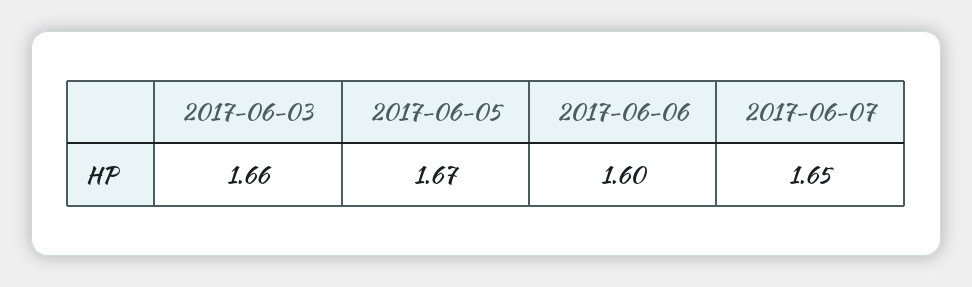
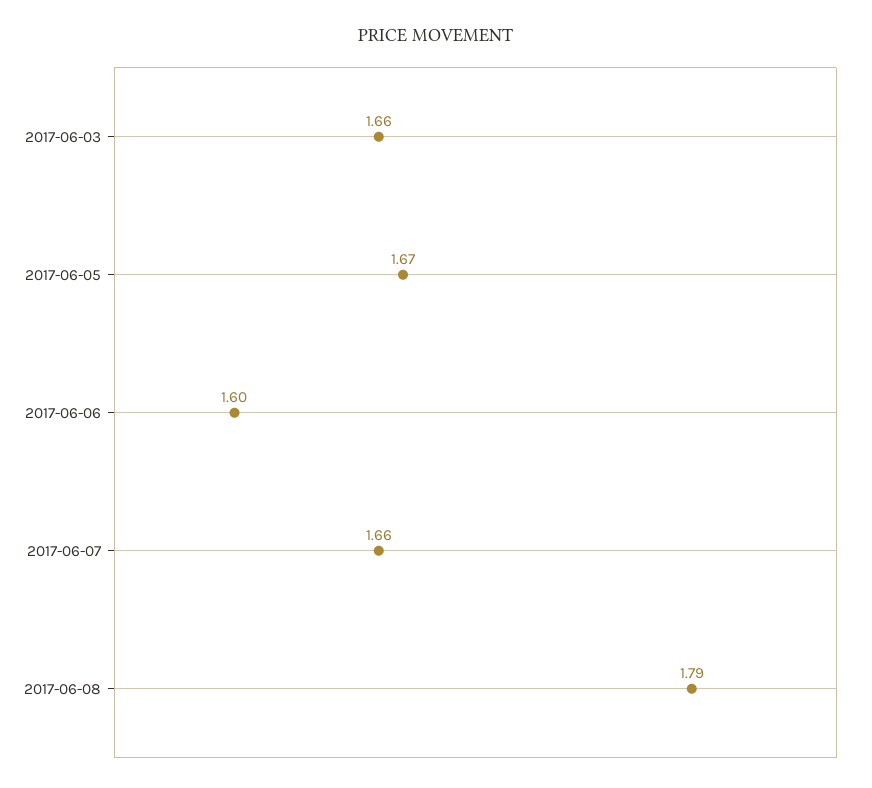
2017-06-07: 1.65 -> 1.66
2017-06-08: none -> 1.79

